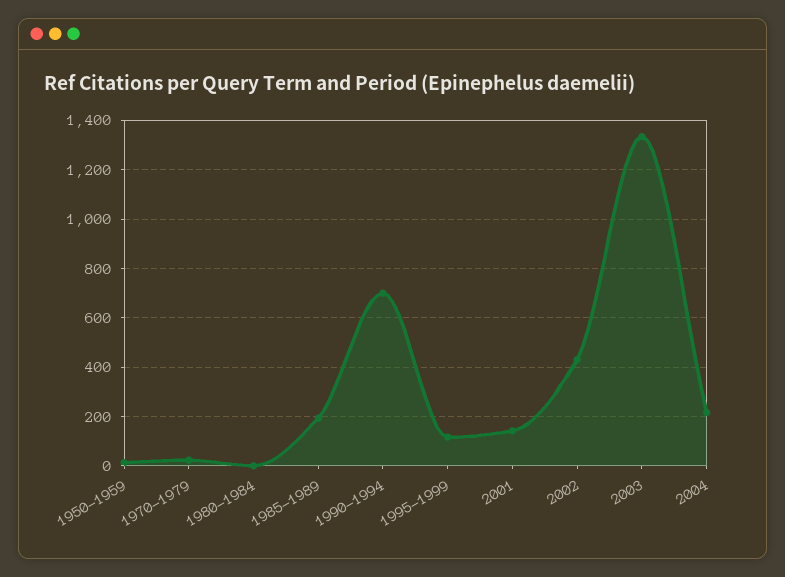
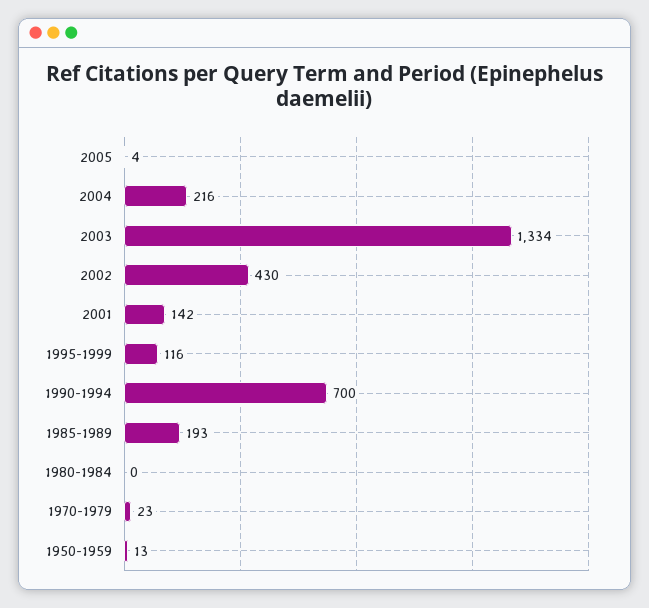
2005: none -> 4

